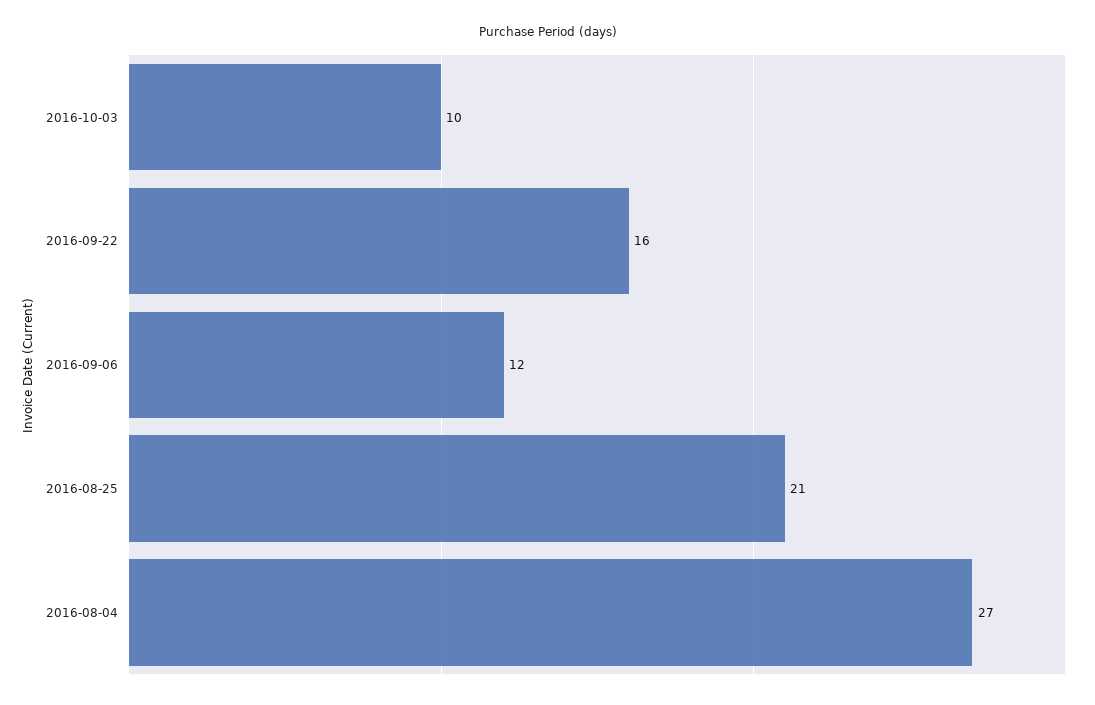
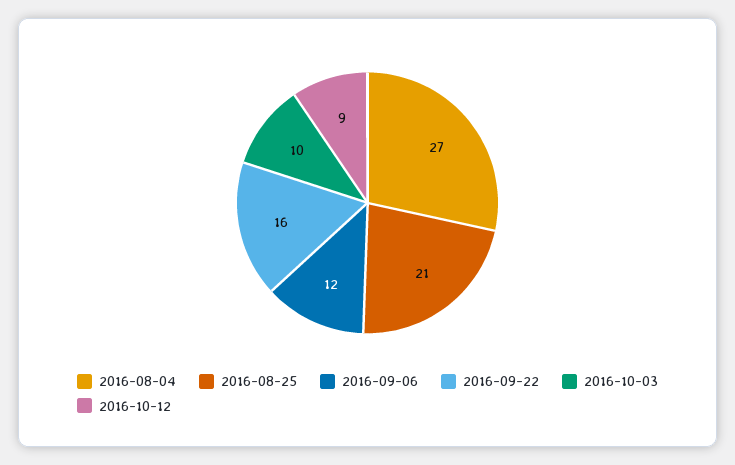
2016-10-12: none -> 9

